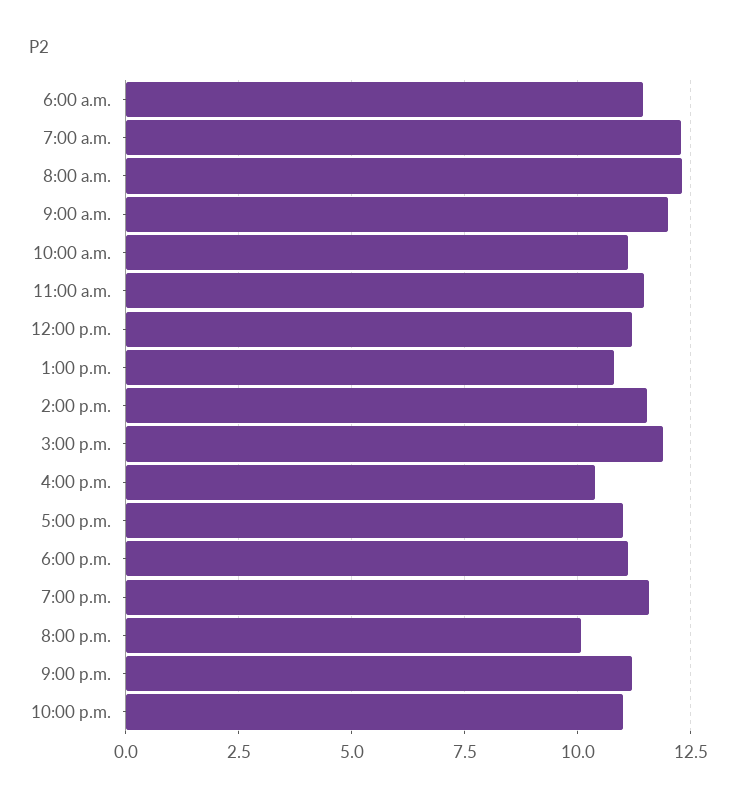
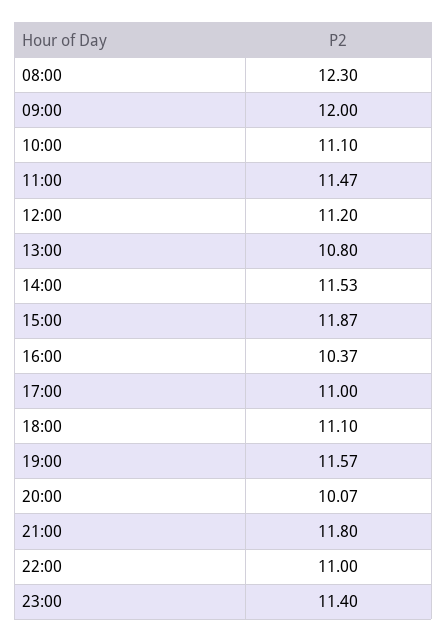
6:00 a.m.: 11.5 -> none
7:00 a.m.: 12.25 -> none
9:00 p.m.: 11.25 -> 11.8
23:00: none -> 11.4

